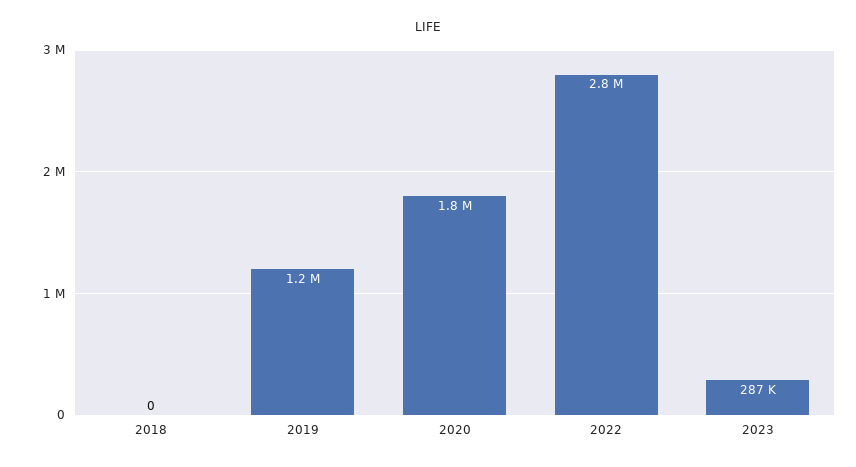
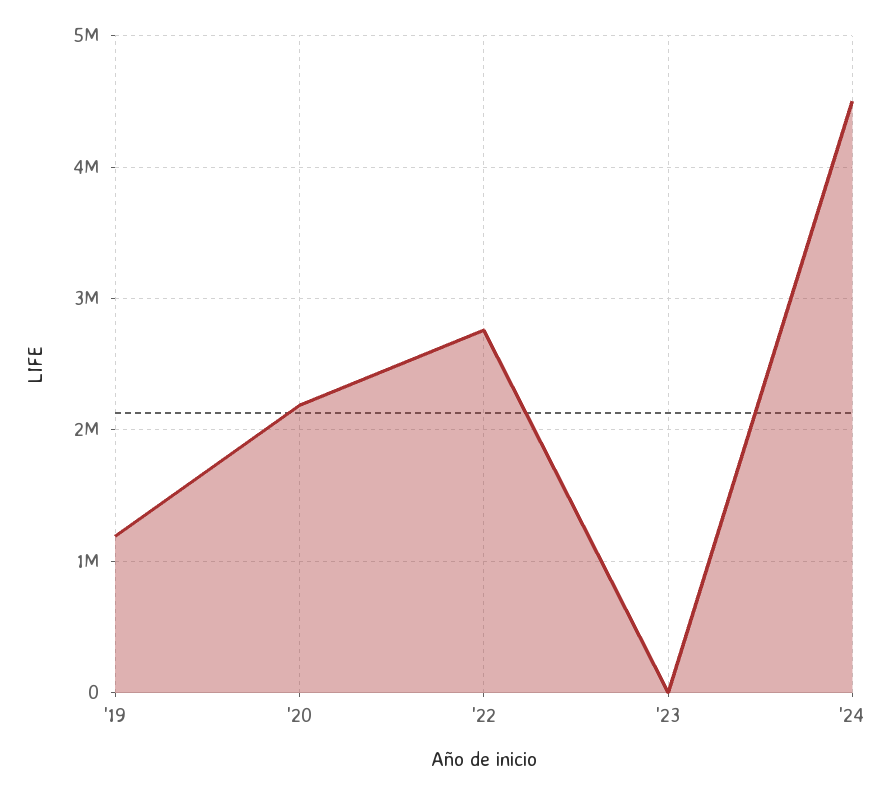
2018: 0 -> none
2020: 1800000 -> 2200000
2023: 287000 -> 0
'24: none -> 4500000

